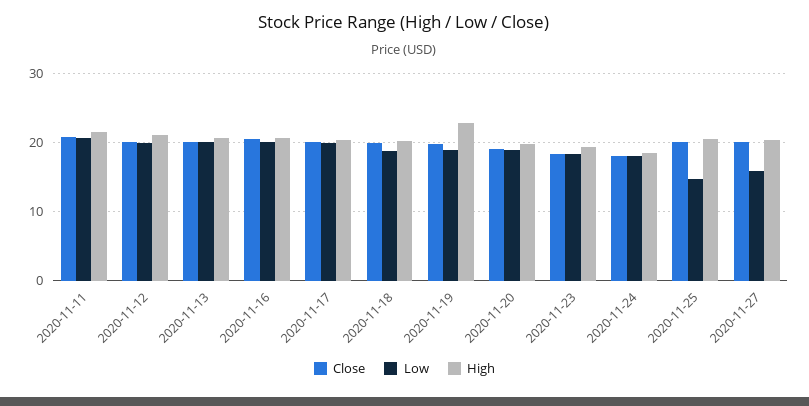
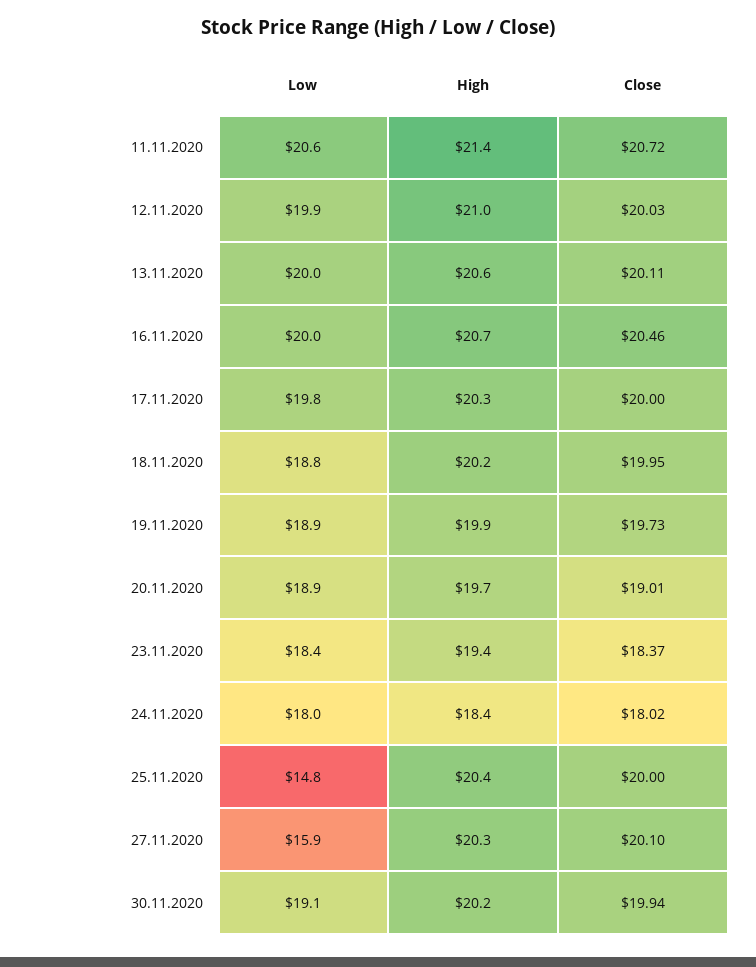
High, 2020-11-19: 23 -> 19.9
Low, 30.11.2020: none -> 19.1
High, 30.11.2020: none -> 20.2
Close, 30.11.2020: none -> 19.94

